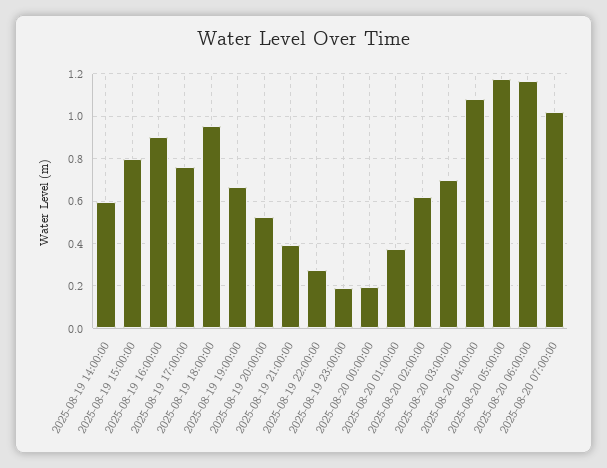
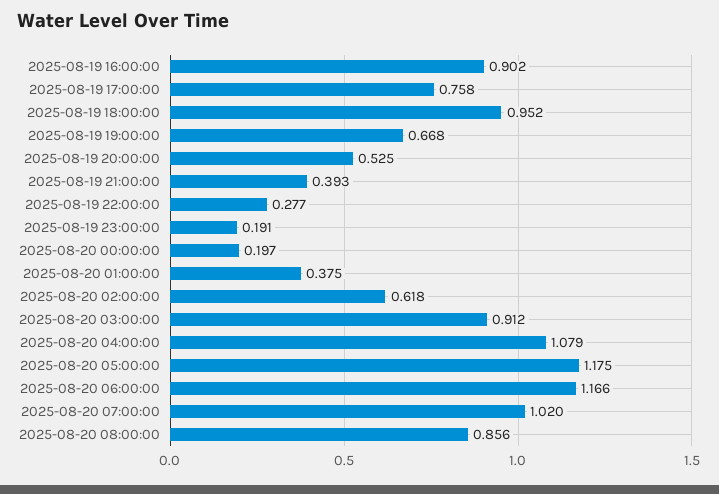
2025-08-19 14:00:00: 0.6 -> none
2025-08-19 15:00:00: 0.8 -> none
2025-08-20 03:00:00: 0.7 -> 0.912
2025-08-20 08:00:00: none -> 0.856

